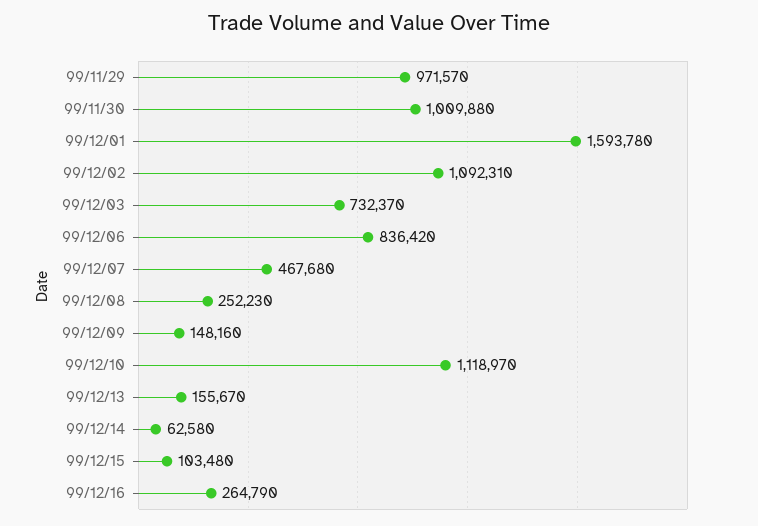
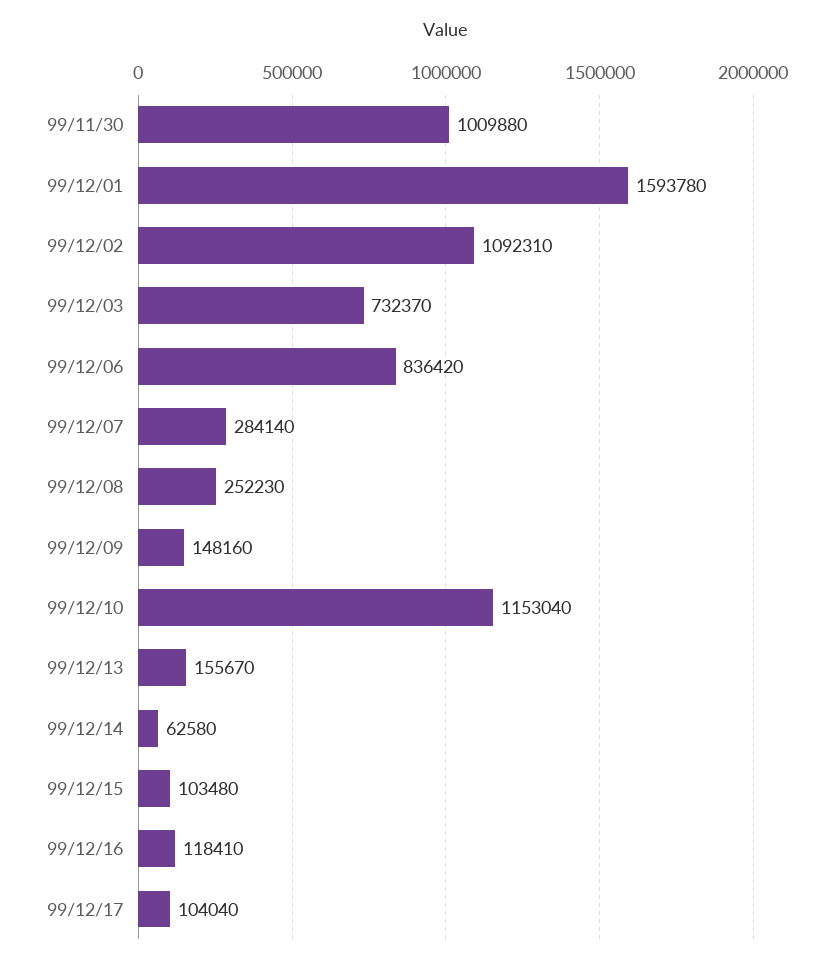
99/11/29: 971570 -> none
99/12/07: 467680 -> 284140
99/12/10: 1118970 -> 1153040
99/12/16: 264790 -> 118410
99/12/17: none -> 104040

